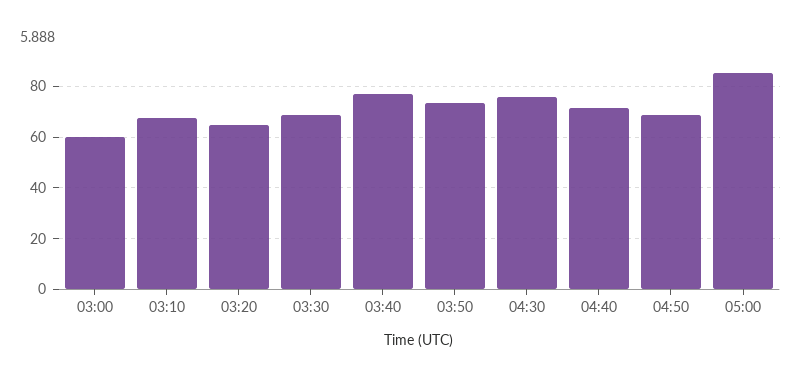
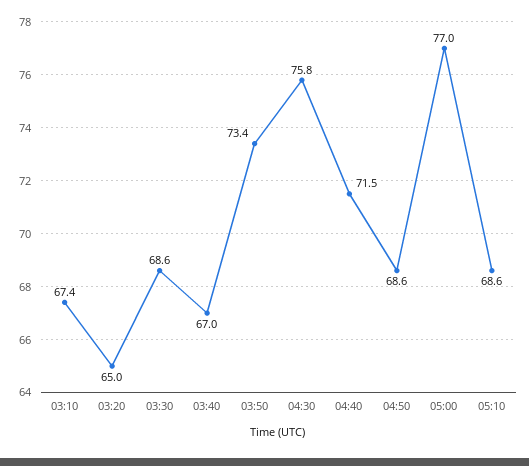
03:00: 60 -> none
03:40: 77.5 -> 67
05:00: 85 -> 77
05:10: none -> 68.6

